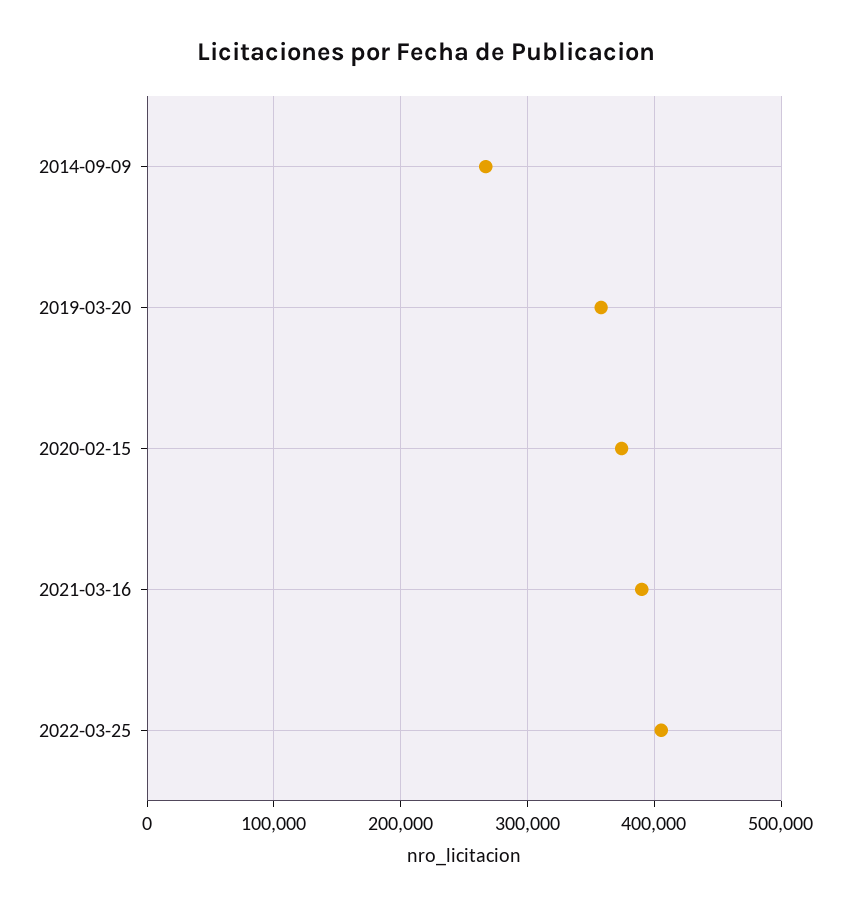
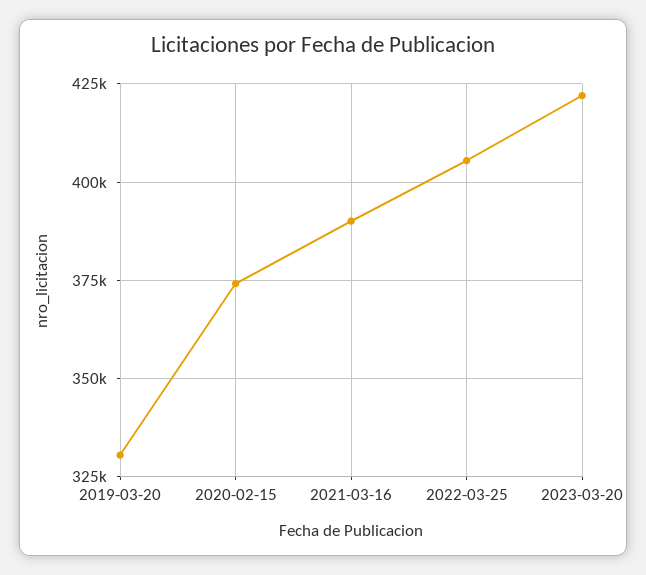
2014-09-09: 270000 -> none
2019-03-20: 360000 -> 330000
2023-03-20: none -> 422500

